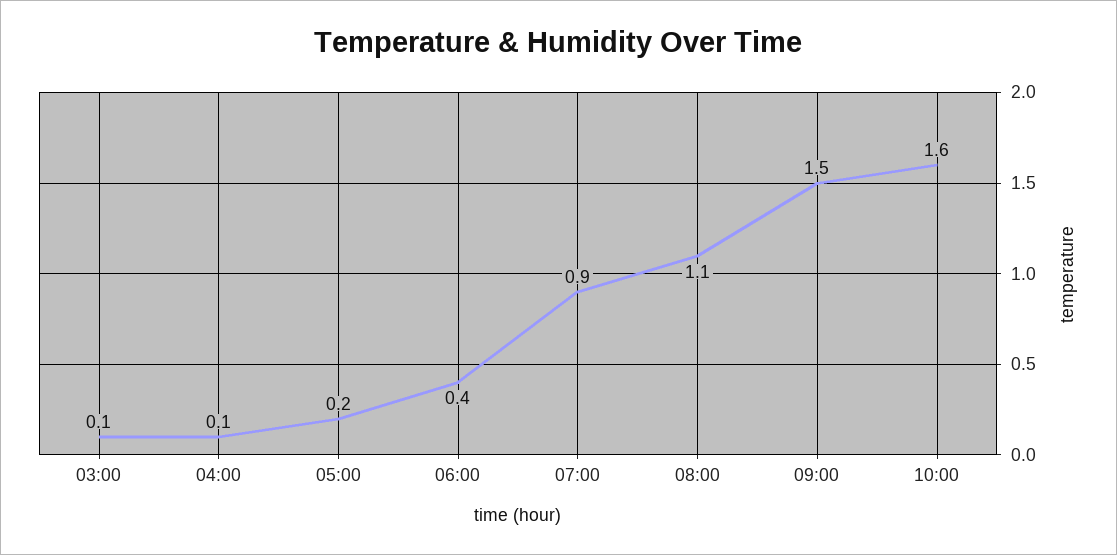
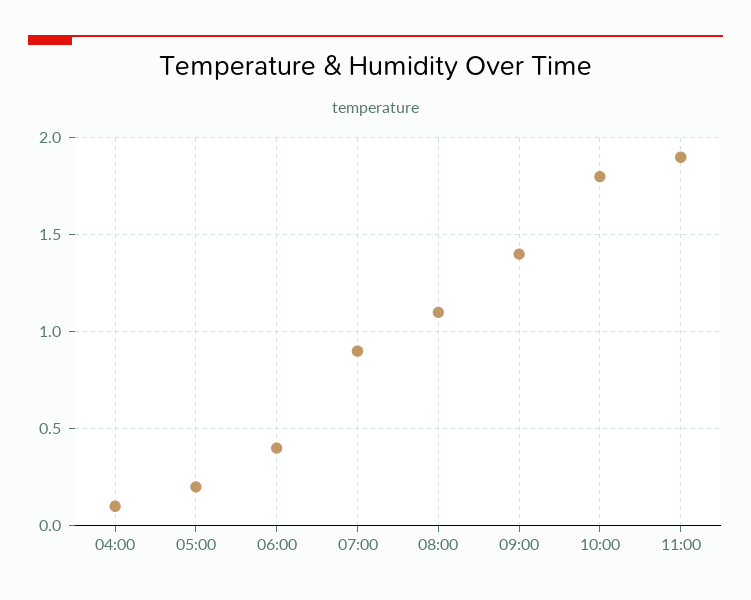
03:00: 0.1 -> none
09:00: 1.5 -> 1.4
10:00: 1.6 -> 1.8
11:00: none -> 1.9

